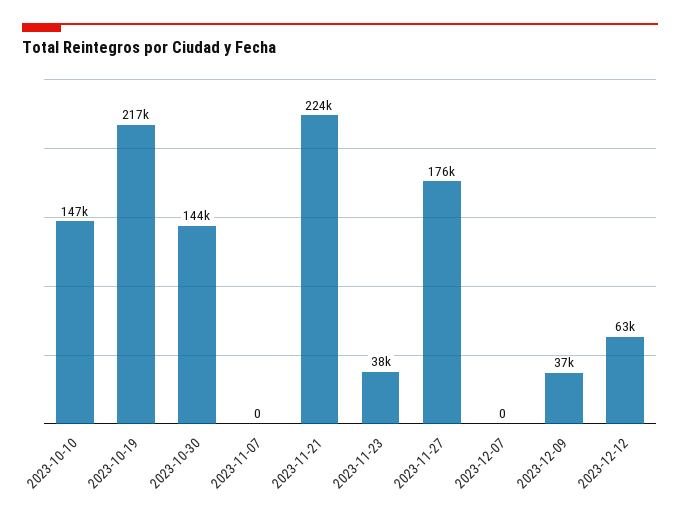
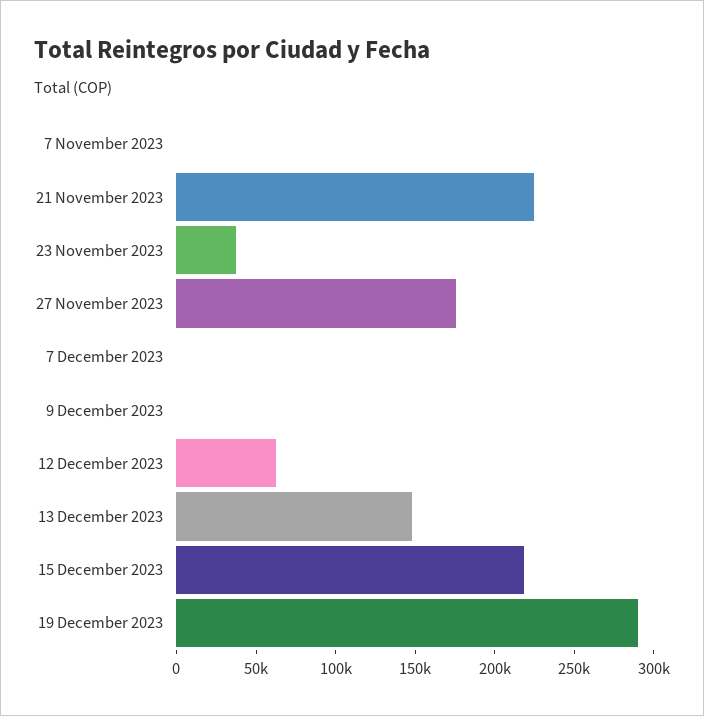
2023-10-10: 147000 -> none
2023-10-19: 217000 -> none
2023-10-30: 144000 -> none
2023-12-09: 37000 -> 0
13 December 2023: none -> 150000
15 December 2023: none -> 220000
19 December 2023: none -> 290000

